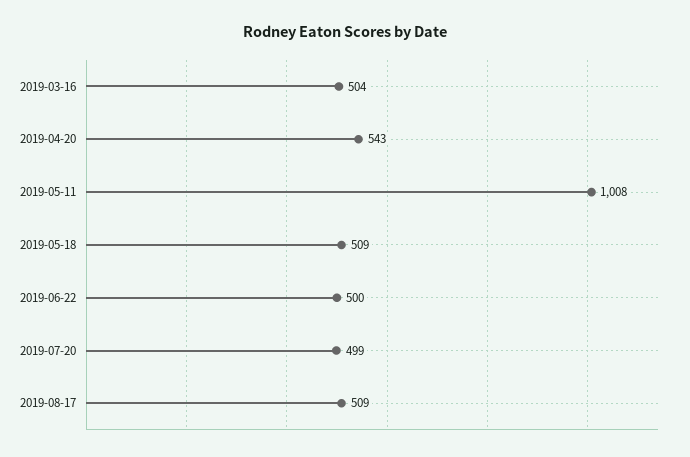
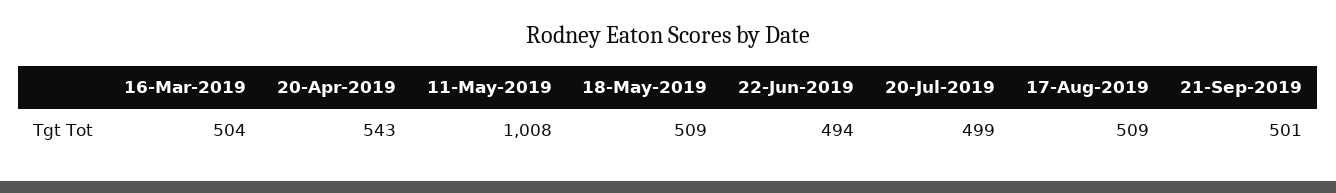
2019-06-22: 500 -> 494
21-Sep-2019: none -> 501

